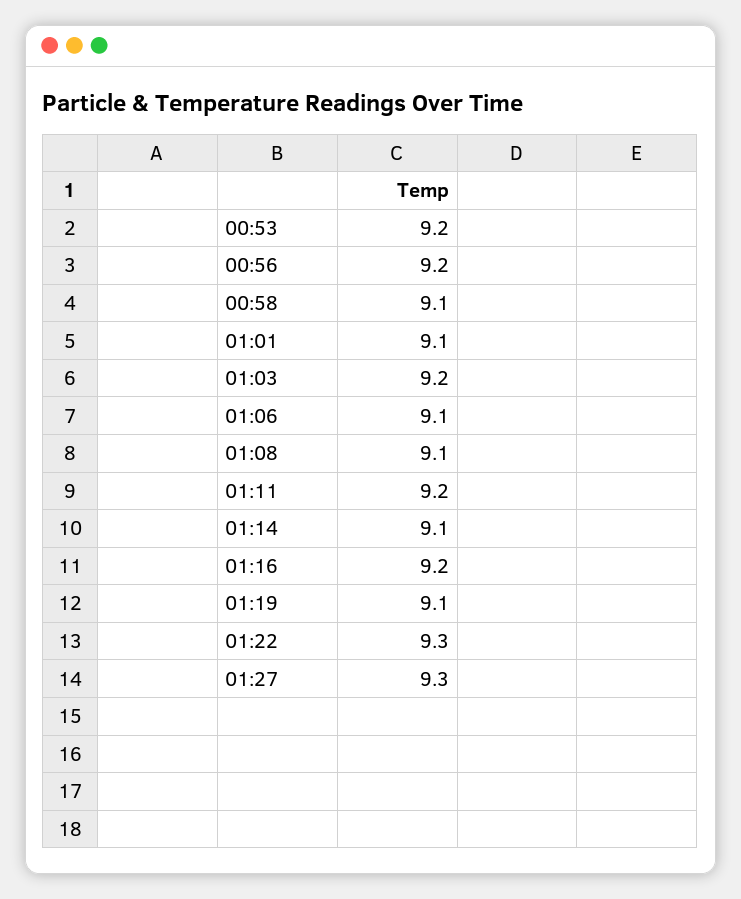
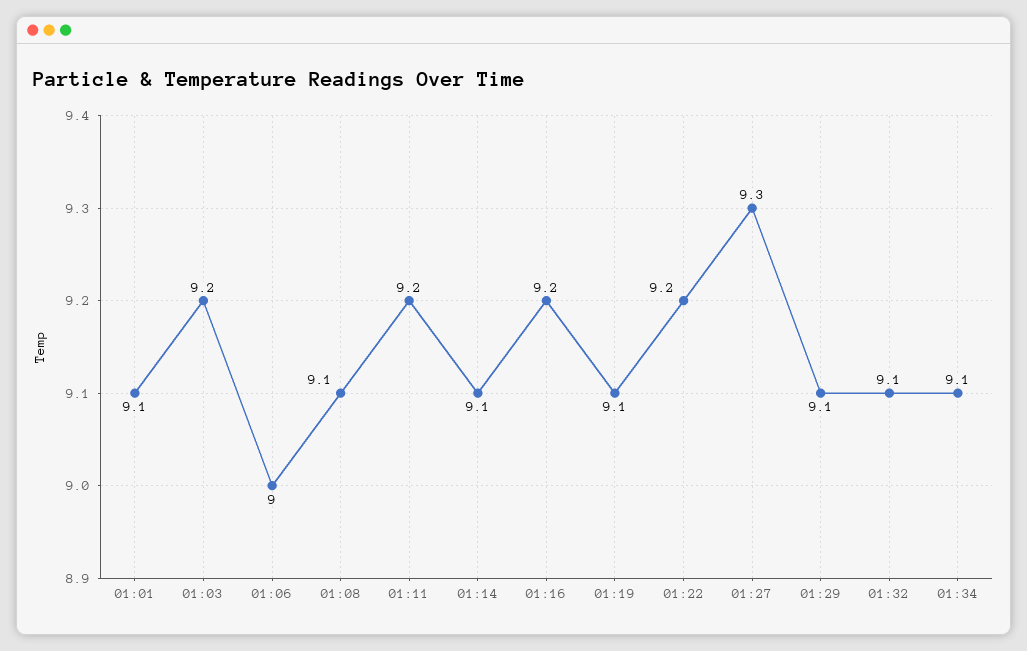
00:53: 9.2 -> none
00:56: 9.2 -> none
00:58: 9.1 -> none
01:06: 9.1 -> 9
01:22: 9.3 -> 9.2
01:29: none -> 9.1
01:32: none -> 9.1
01:34: none -> 9.1

